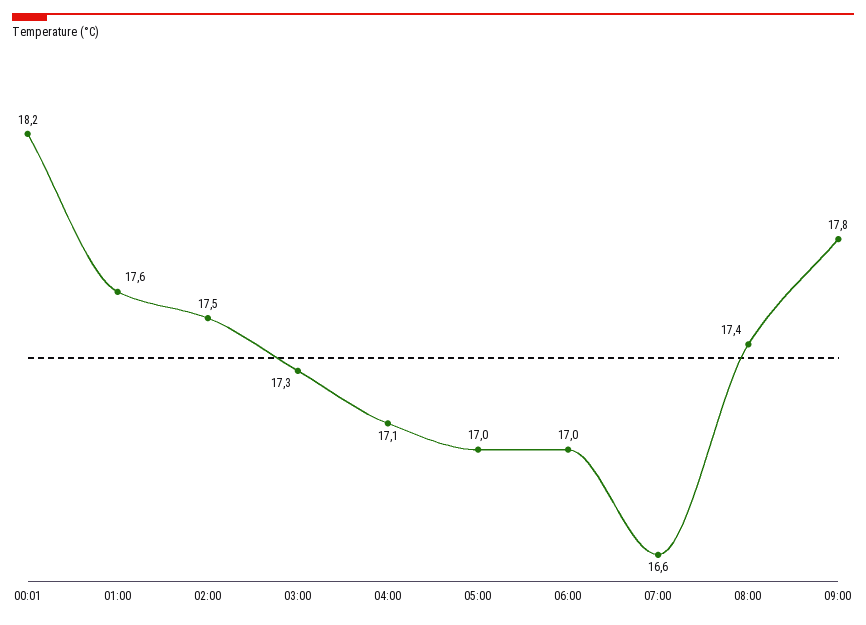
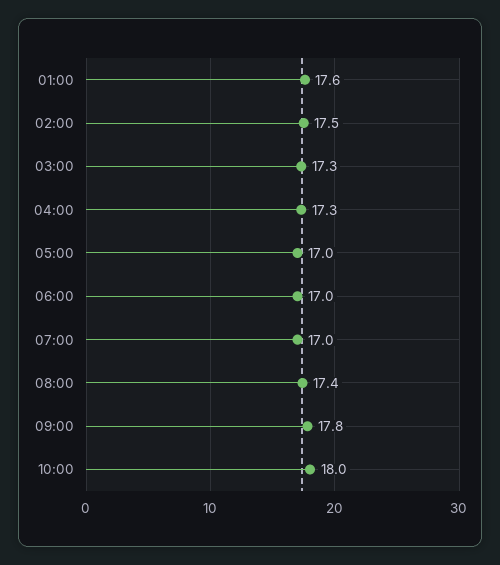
00:01: 18.2 -> none
04:00: 17.1 -> 17.3
07:00: 16.6 -> 17
10:00: none -> 18

